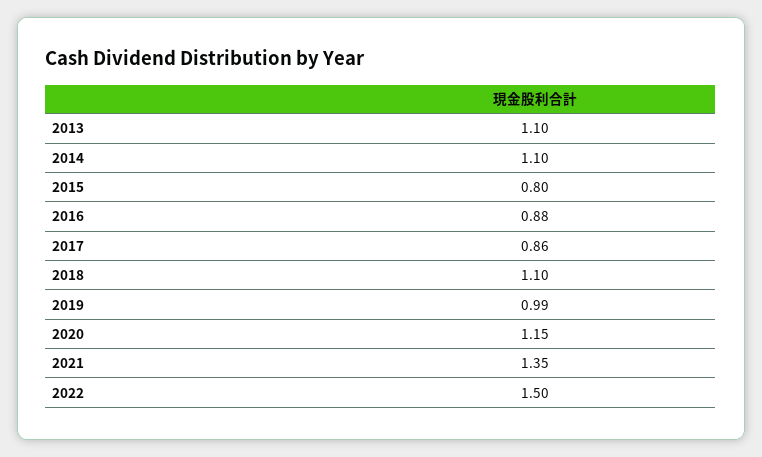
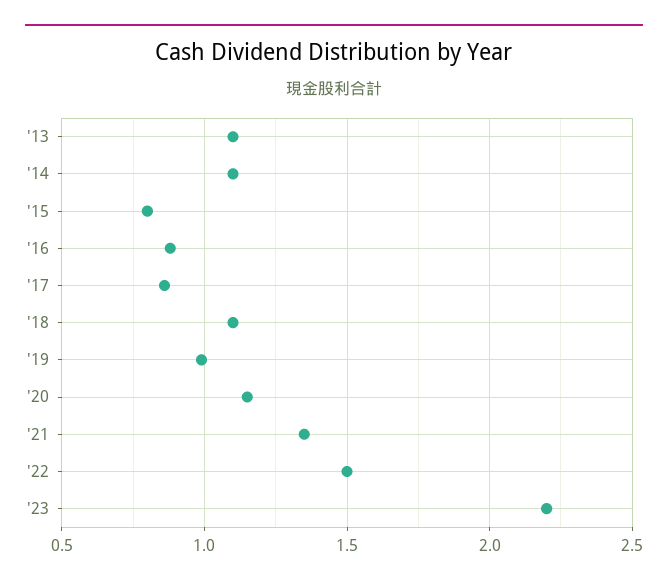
'23: none -> 2.2

